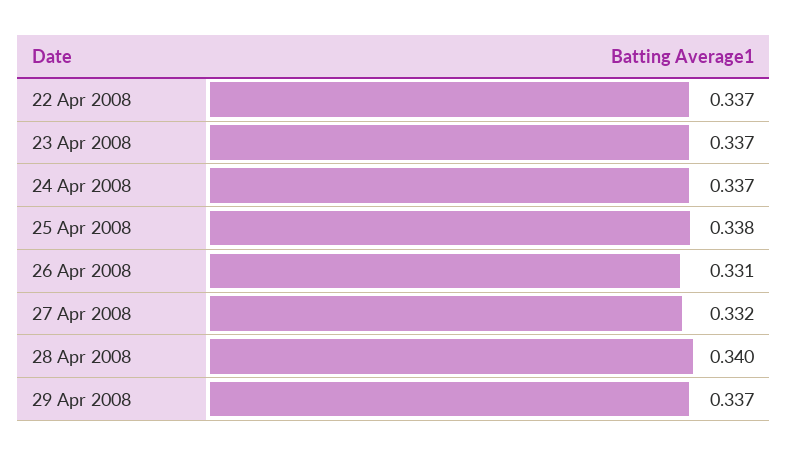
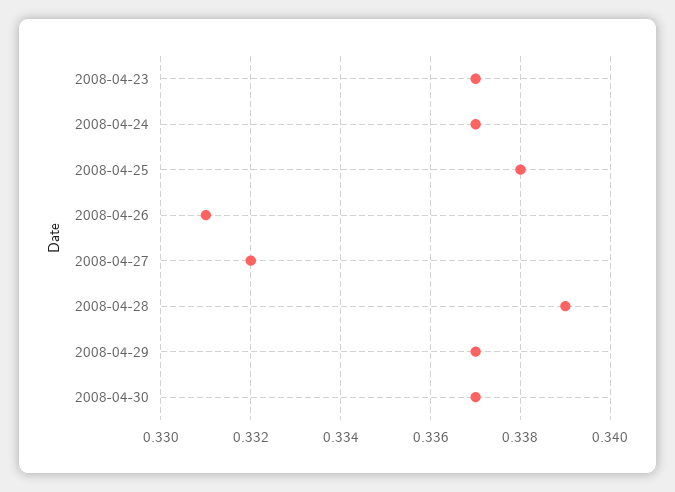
22 Apr 2008: 0.337 -> none
28 Apr 2008: 0.34 -> 0.339
2008-04-30: none -> 0.337

